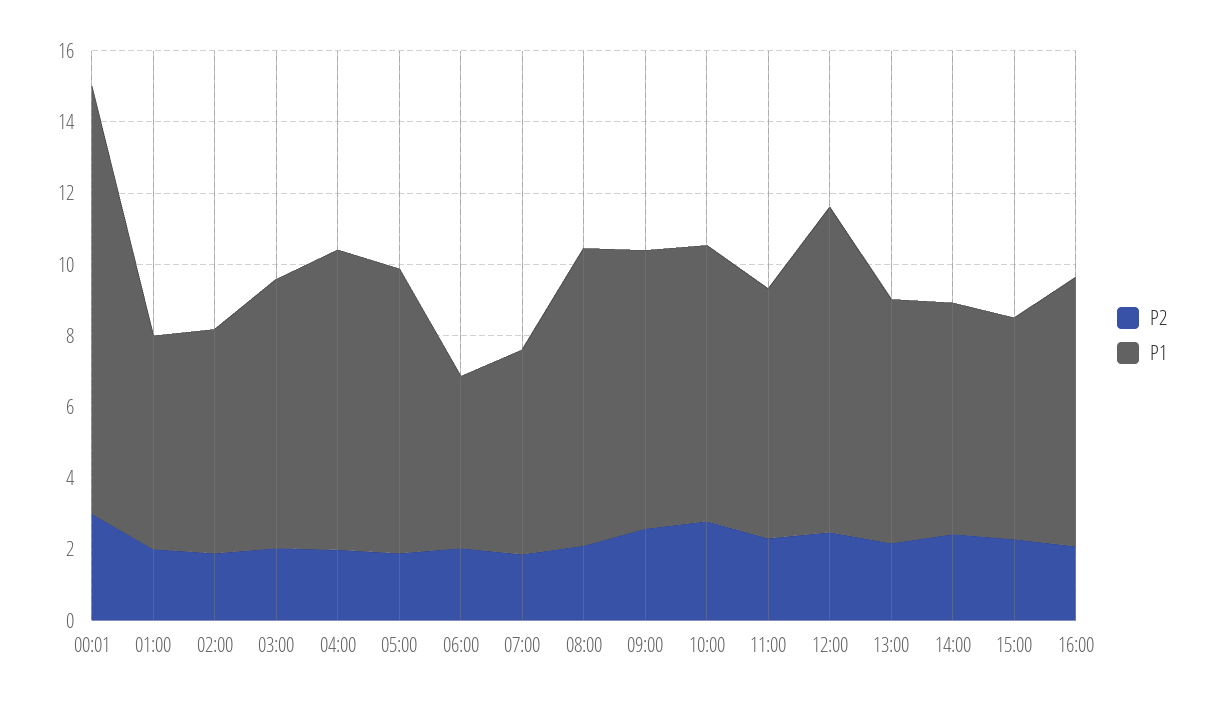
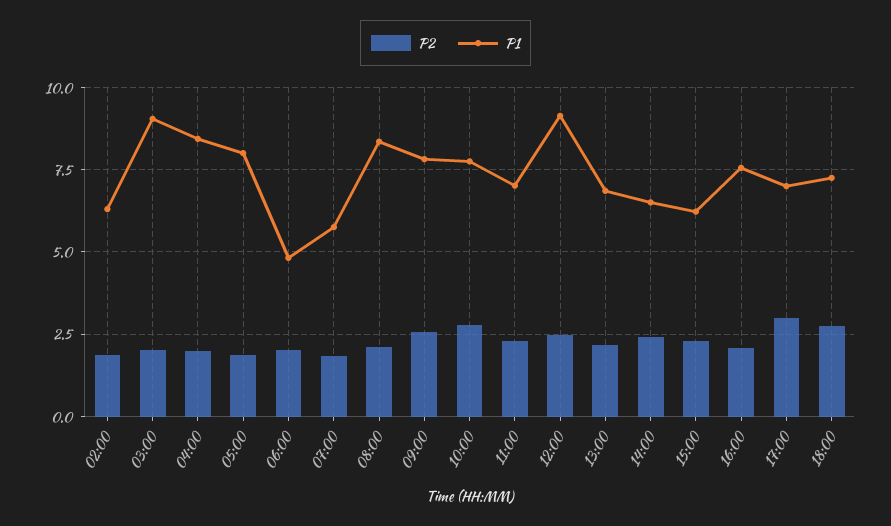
P2, 00:01: 3 -> none
P1, 00:01: 12 -> none
P2, 01:00: 2 -> none
P1, 01:00: 6 -> none
P1, 03:00: 7.5 -> 9
P2, 17:00: none -> 3
P1, 17:00: none -> 7
P2, 18:00: none -> 2.75
P1, 18:00: none -> 7.25

